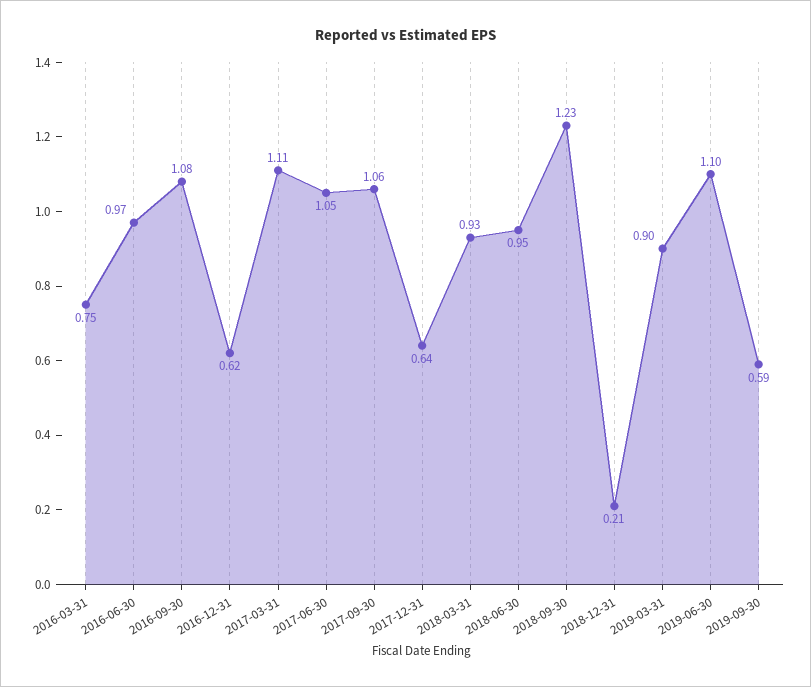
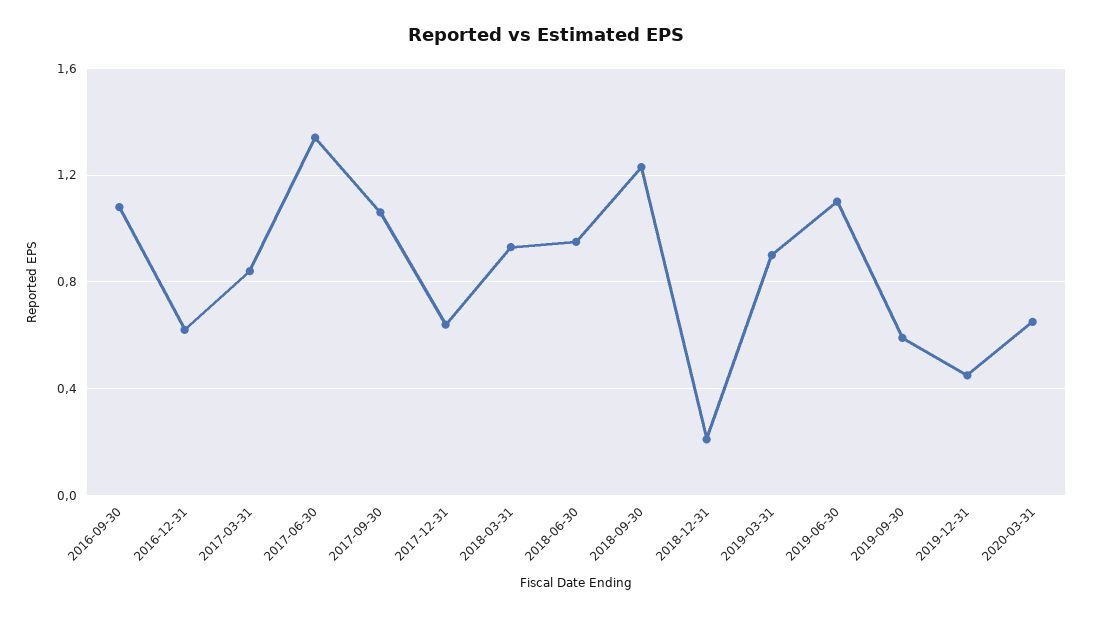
2016-03-31: 0.75 -> none
2016-06-30: 0.97 -> none
2017-03-31: 1.11 -> 0.85
2017-06-30: 1.05 -> 1.35
2019-12-31: none -> 0.45
2020-03-31: none -> 0.65

